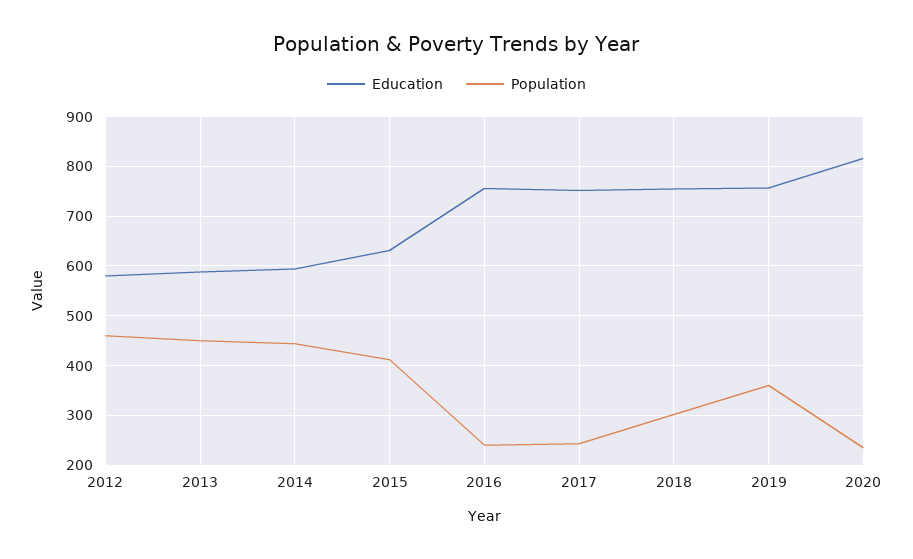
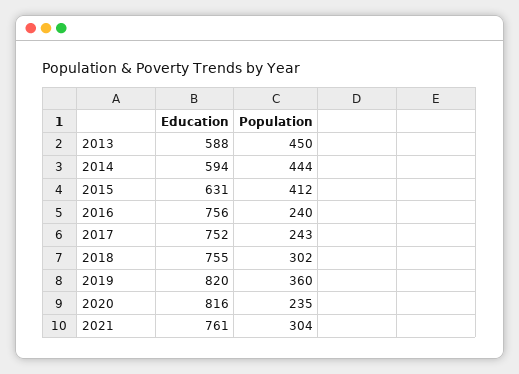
Education, 2012: 580 -> none
Population, 2012: 460 -> none
Education, 2019: 760 -> 820
Education, 2021: none -> 761
Population, 2021: none -> 304

